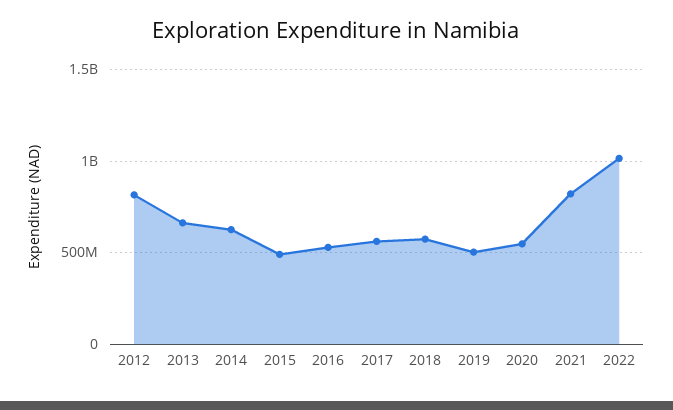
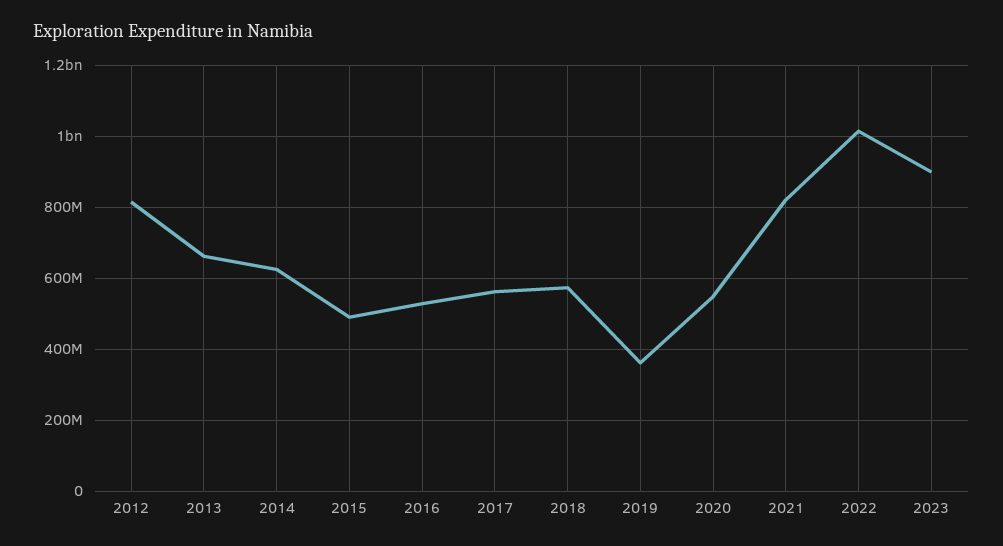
2019: 500000000 -> 360000000
2023: none -> 900000000

